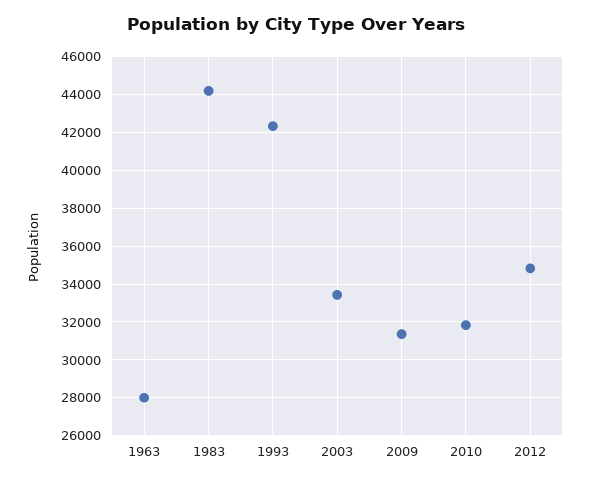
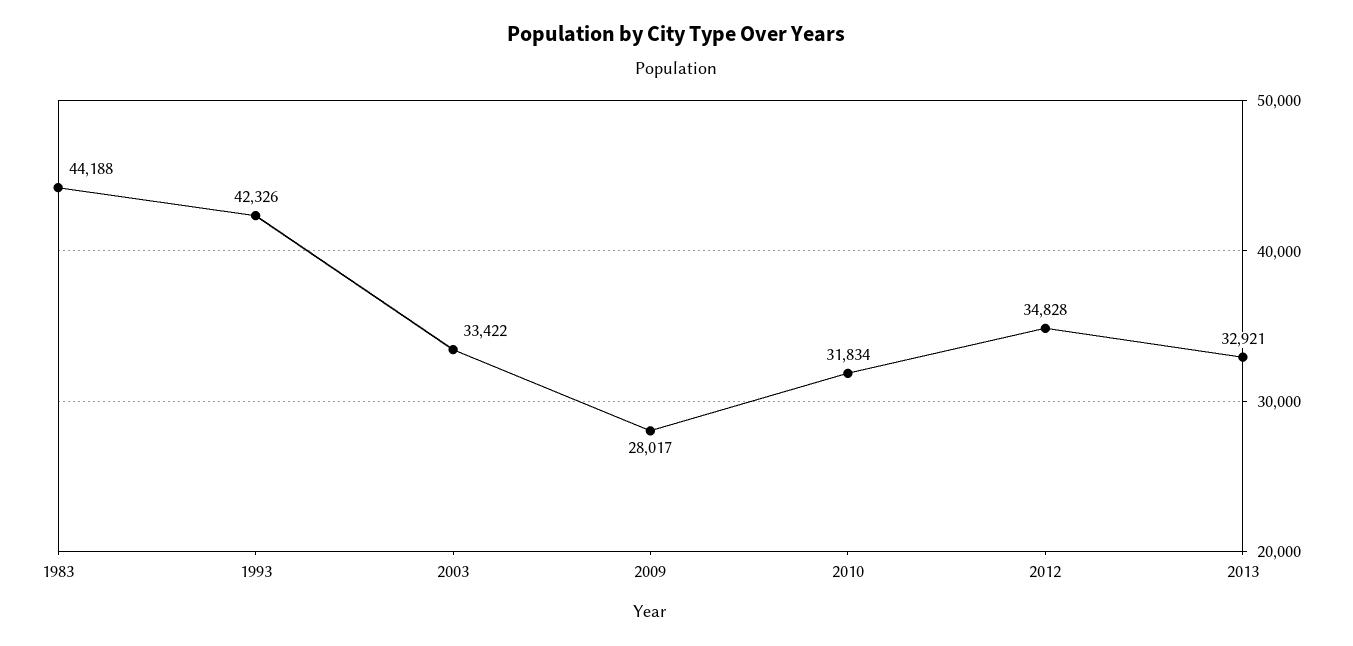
1963: 28000 -> none
2009: 31500 -> 28017
2013: none -> 32921

